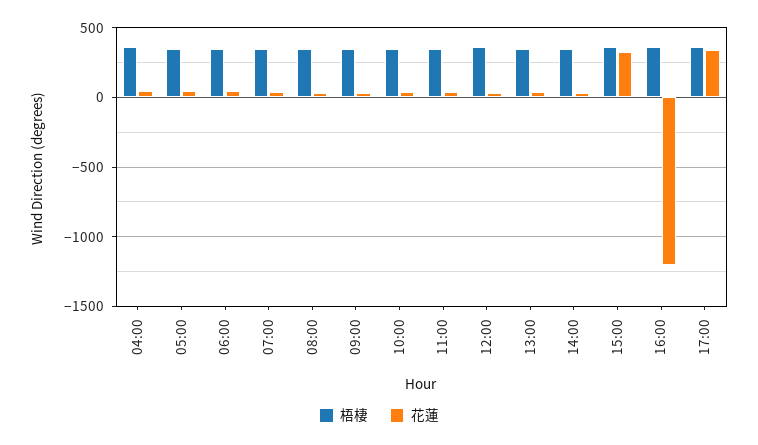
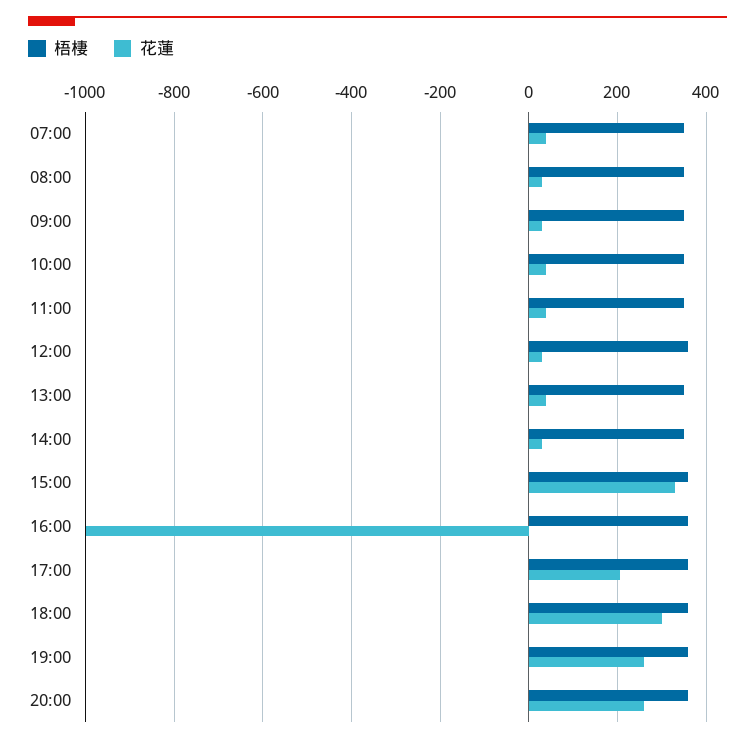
梧棲, 04:00: 350 -> none
花蓮, 04:00: 50 -> none
梧棲, 05:00: 350 -> none
花蓮, 05:00: 50 -> none
梧棲, 06:00: 350 -> none
花蓮, 06:00: 50 -> none
花蓮, 16:00: -1200 -> -1000
花蓮, 17:00: 350 -> 200
梧棲, 18:00: none -> 360
花蓮, 18:00: none -> 300
梧棲, 19:00: none -> 360
花蓮, 19:00: none -> 260
梧棲, 20:00: none -> 360
花蓮, 20:00: none -> 260

